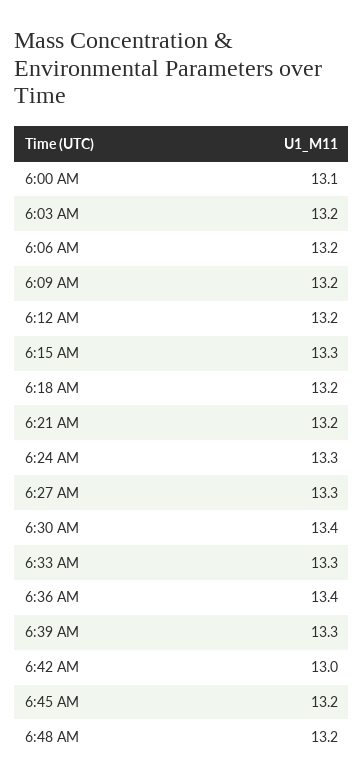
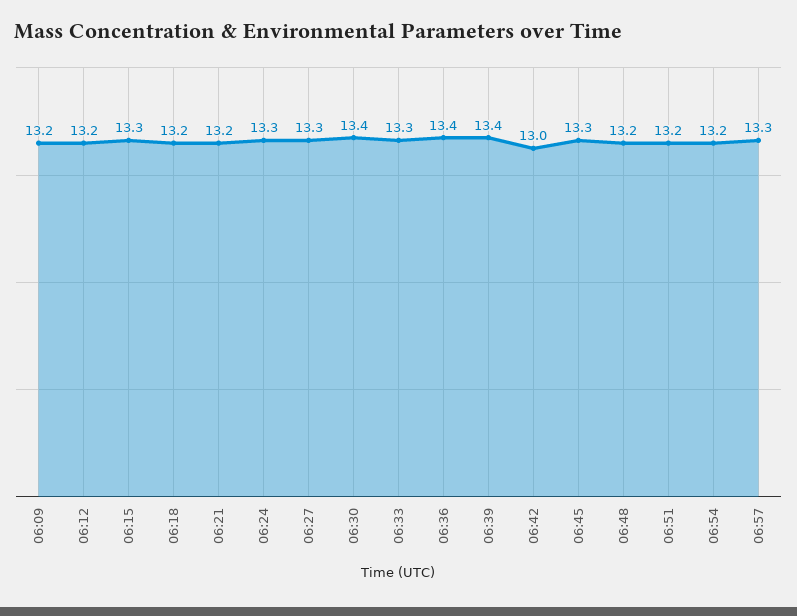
6:00 AM: 13.1 -> none
6:03 AM: 13.2 -> none
6:06 AM: 13.2 -> none
6:39 AM: 13.3 -> 13.4
6:45 AM: 13.2 -> 13.3
06:51: none -> 13.2
06:54: none -> 13.2
06:57: none -> 13.3

